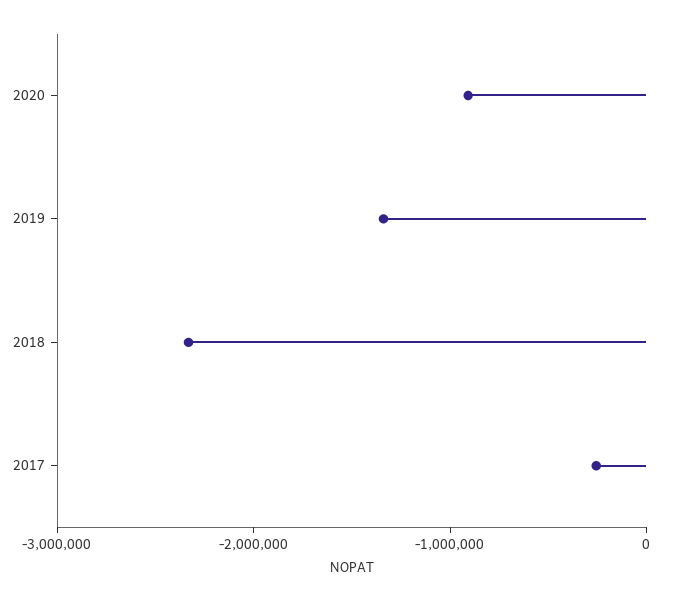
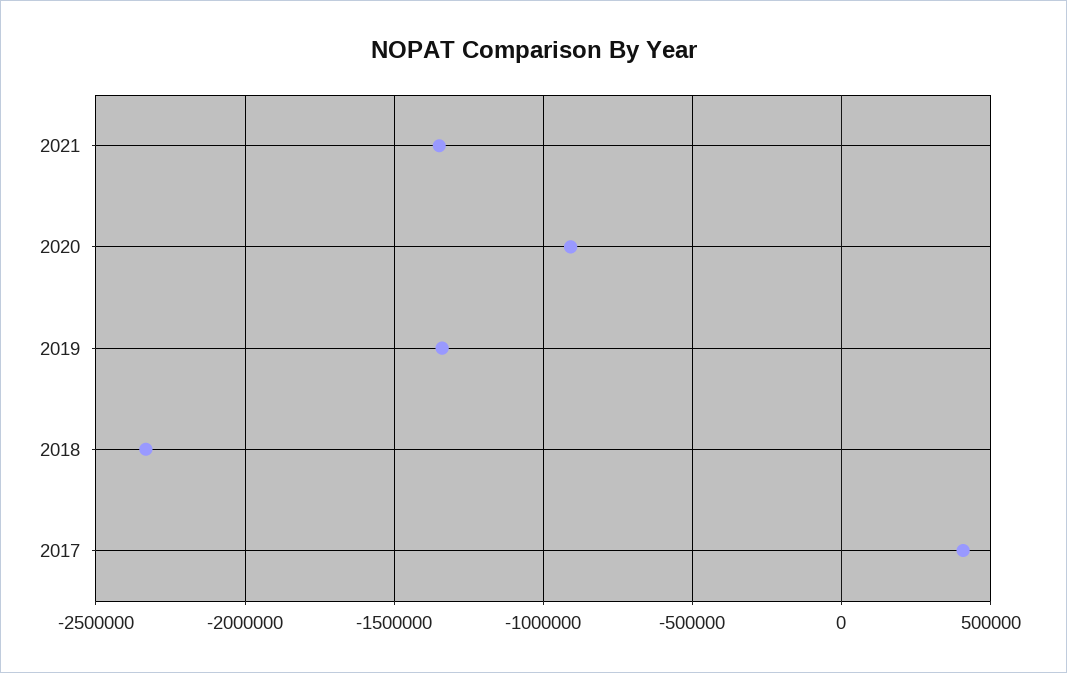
2017: -200000 -> 400000
2021: none -> -1350000

